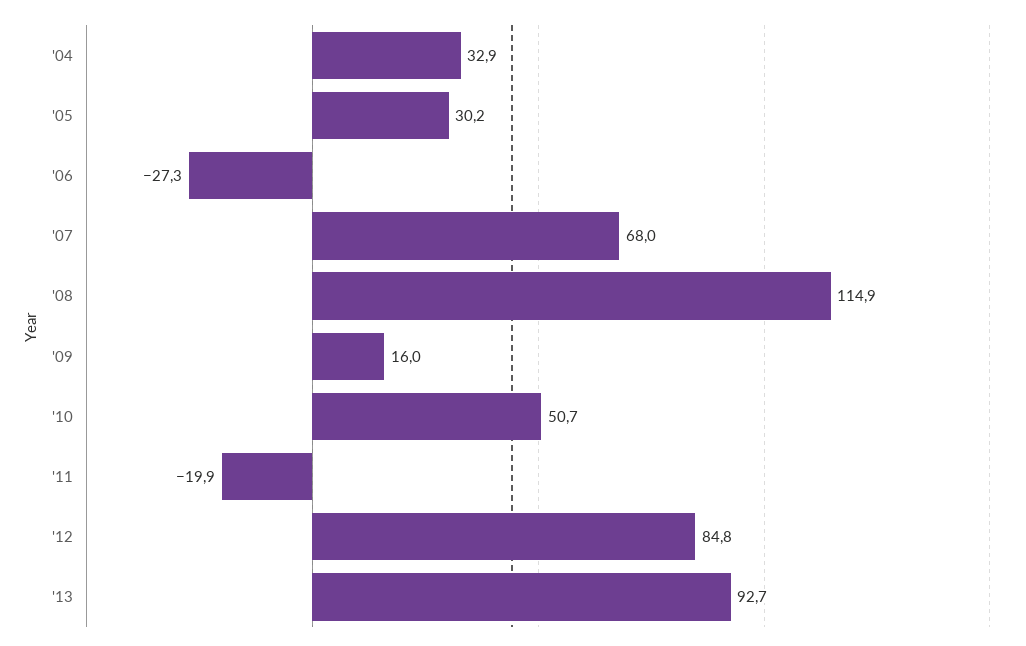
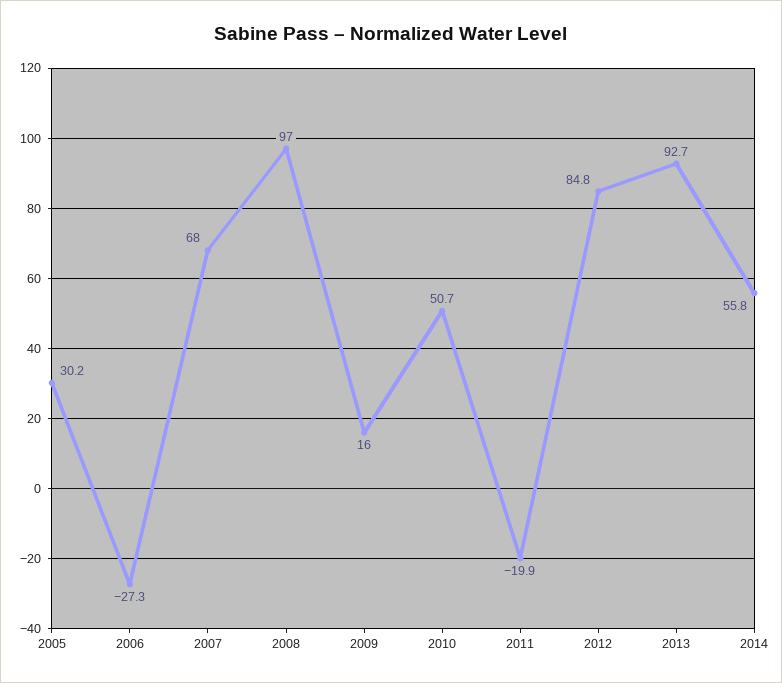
'04: 32.9 -> none
'08: 114.9 -> 97
2014: none -> 55.8

